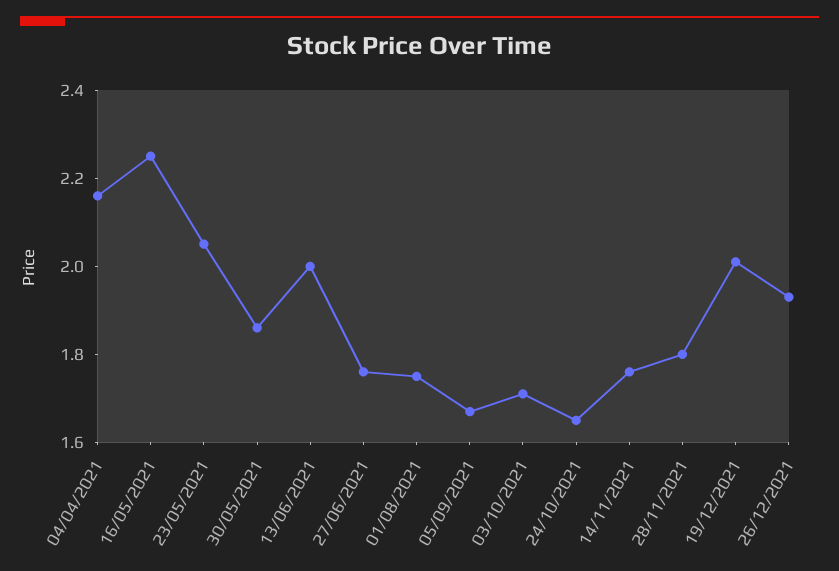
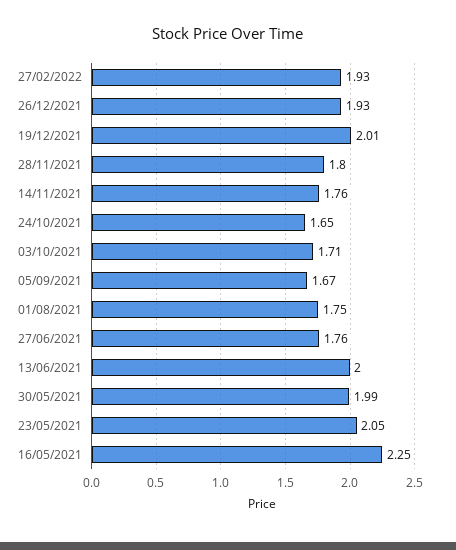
04/04/2021: 2.15 -> none
30/05/2021: 1.85 -> 1.99
27/02/2022: none -> 1.93

